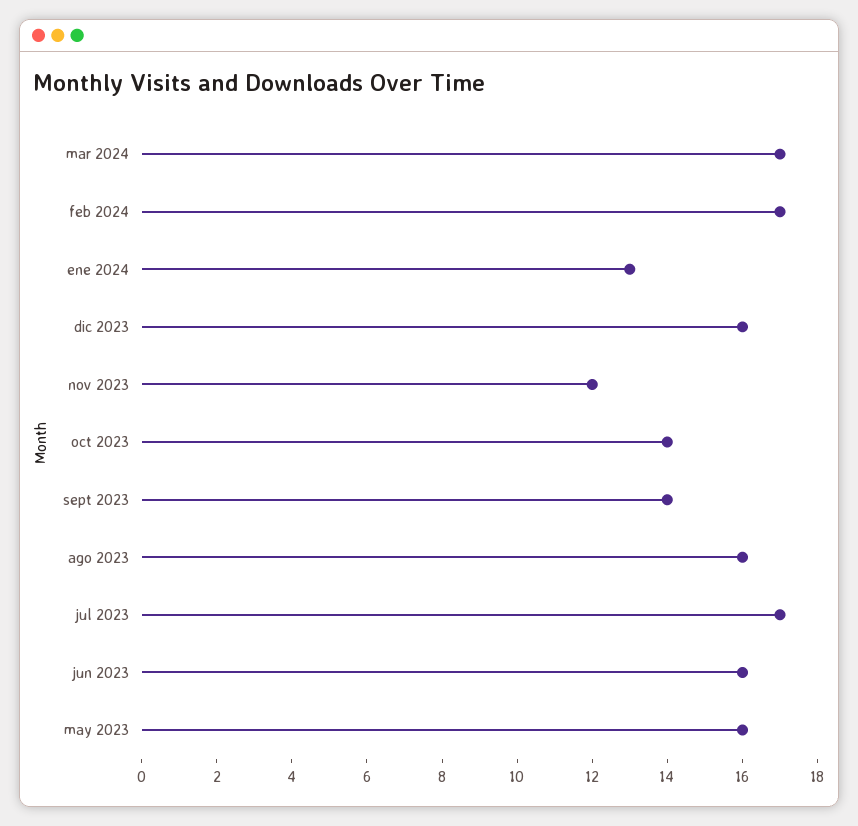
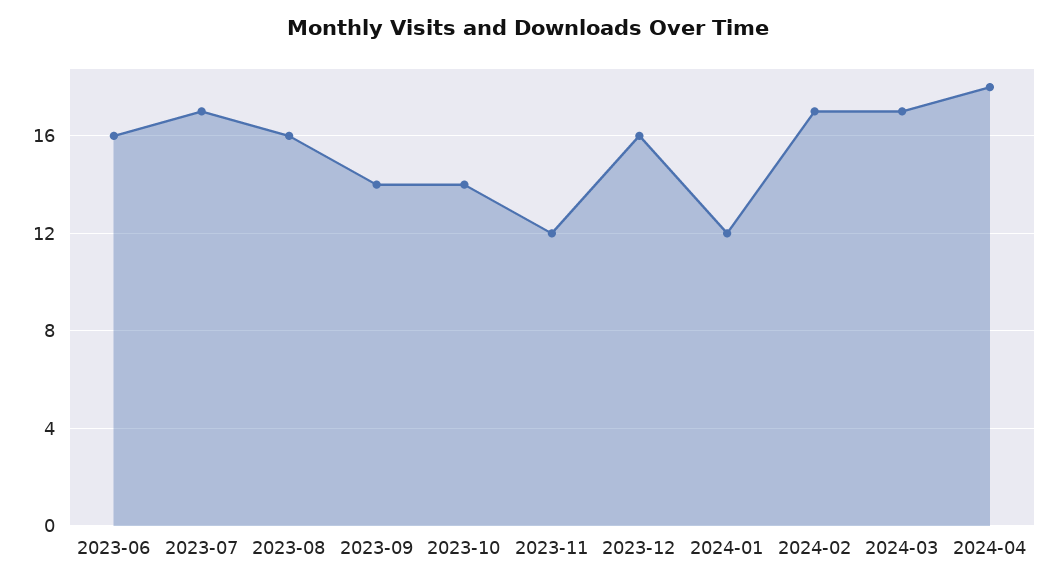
ene 2024: 13 -> 12
may 2023: 16 -> none
2024-04: none -> 18

